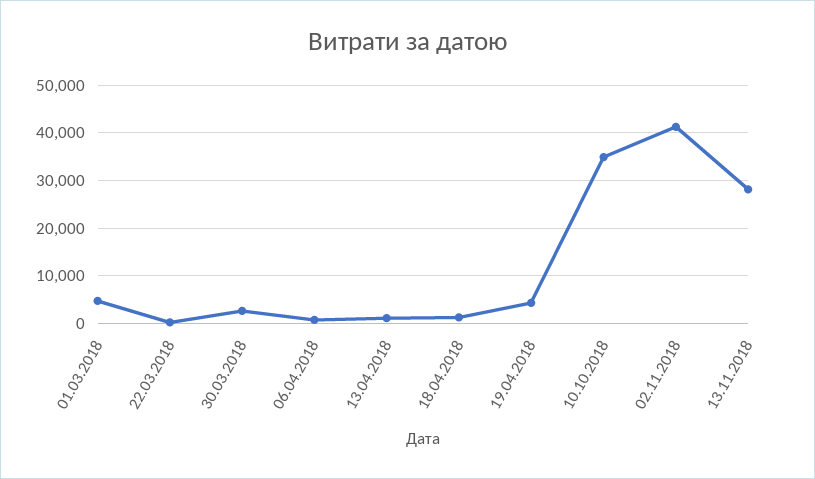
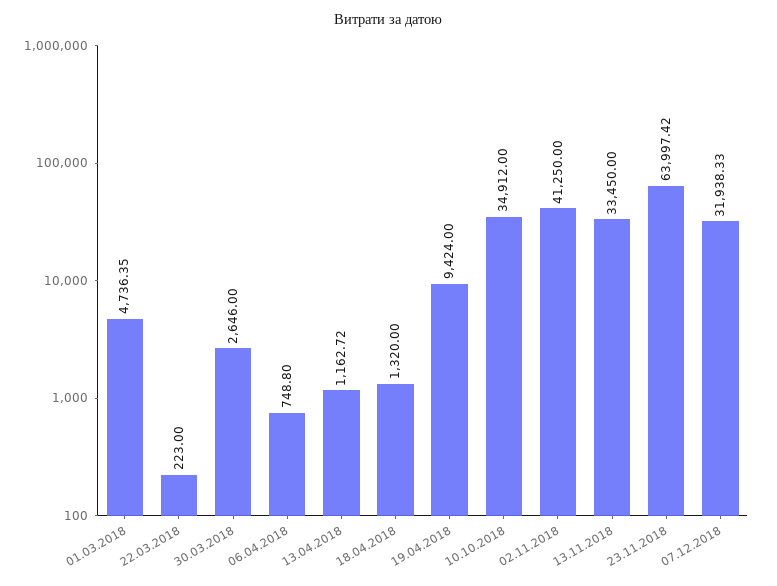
19.04.2018: 4000 -> 9424
13.11.2018: 28000 -> 33450
23.11.2018: none -> 63997.42
07.12.2018: none -> 31938.33

